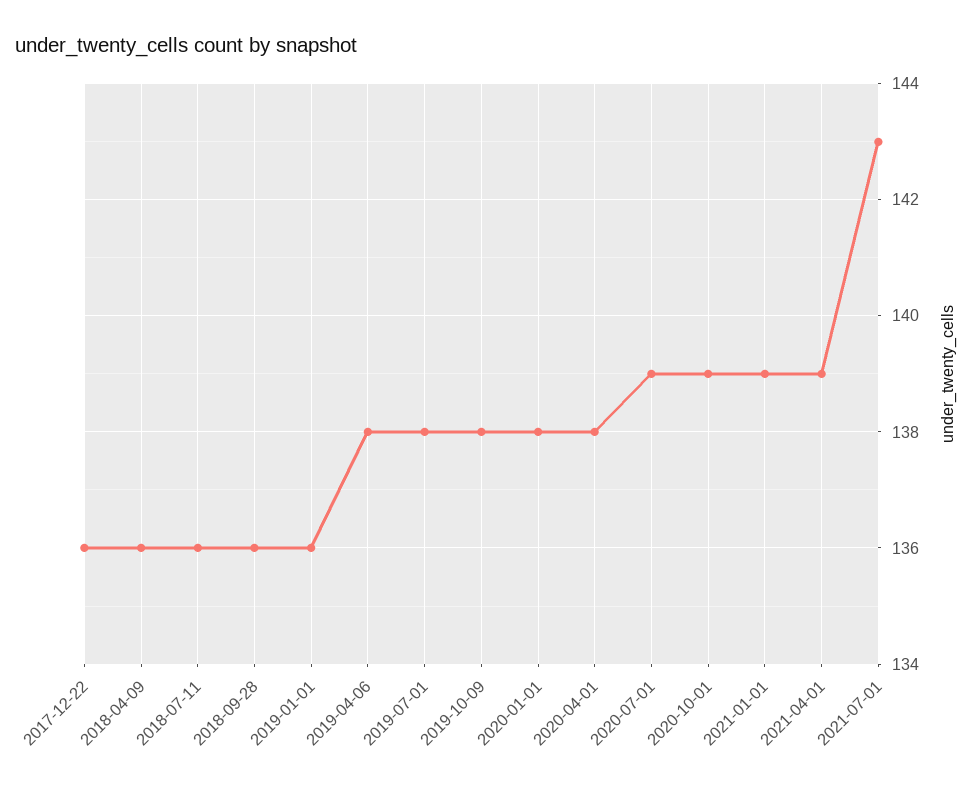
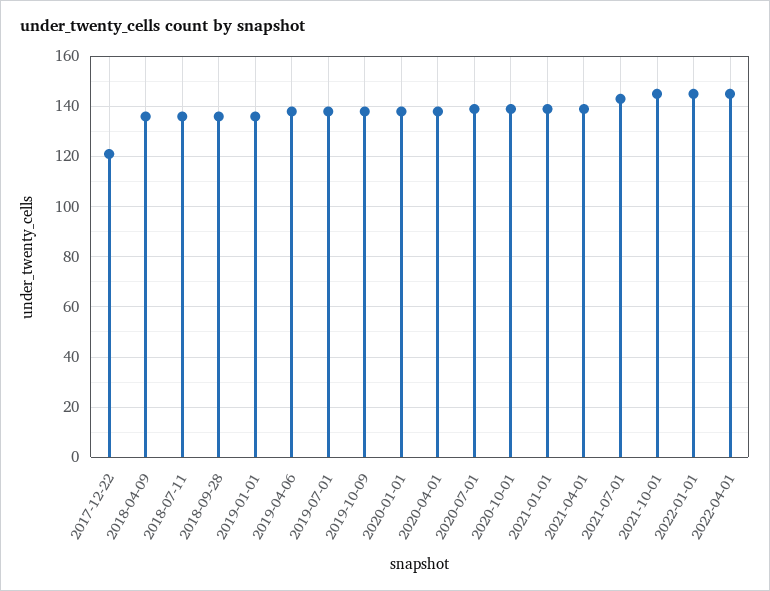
2017-12-22: 136 -> 120
2021-10-01: none -> 145
2022-01-01: none -> 145
2022-04-01: none -> 145

